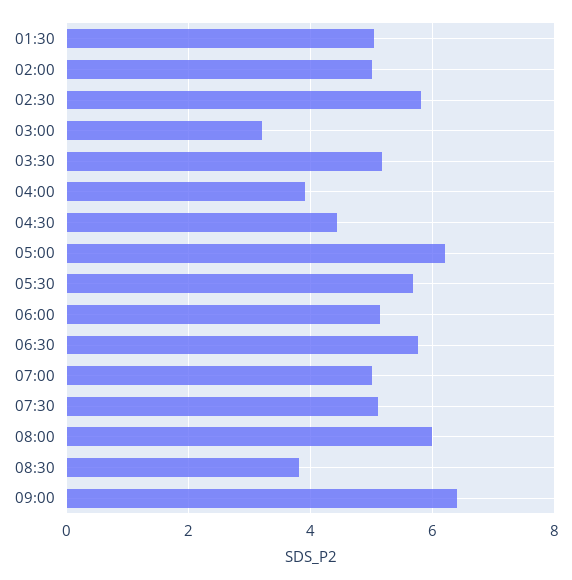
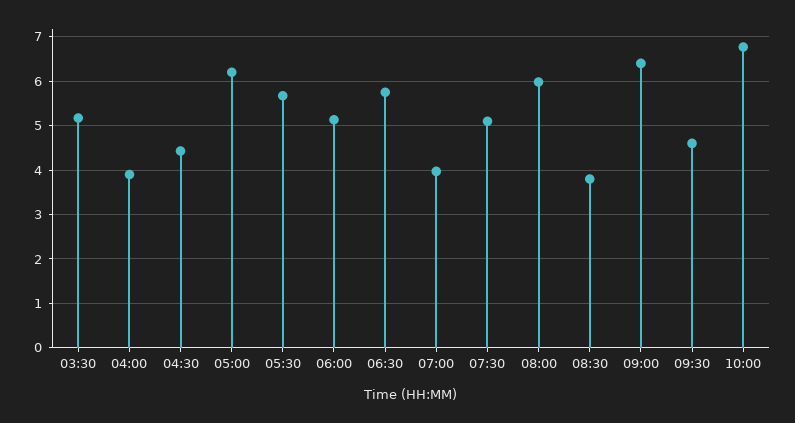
01:30: 5 -> none
02:00: 5 -> none
02:30: 5.8 -> none
03:00: 3.2 -> none
07:00: 5 -> 4
09:30: none -> 4.6
10:00: none -> 6.8

